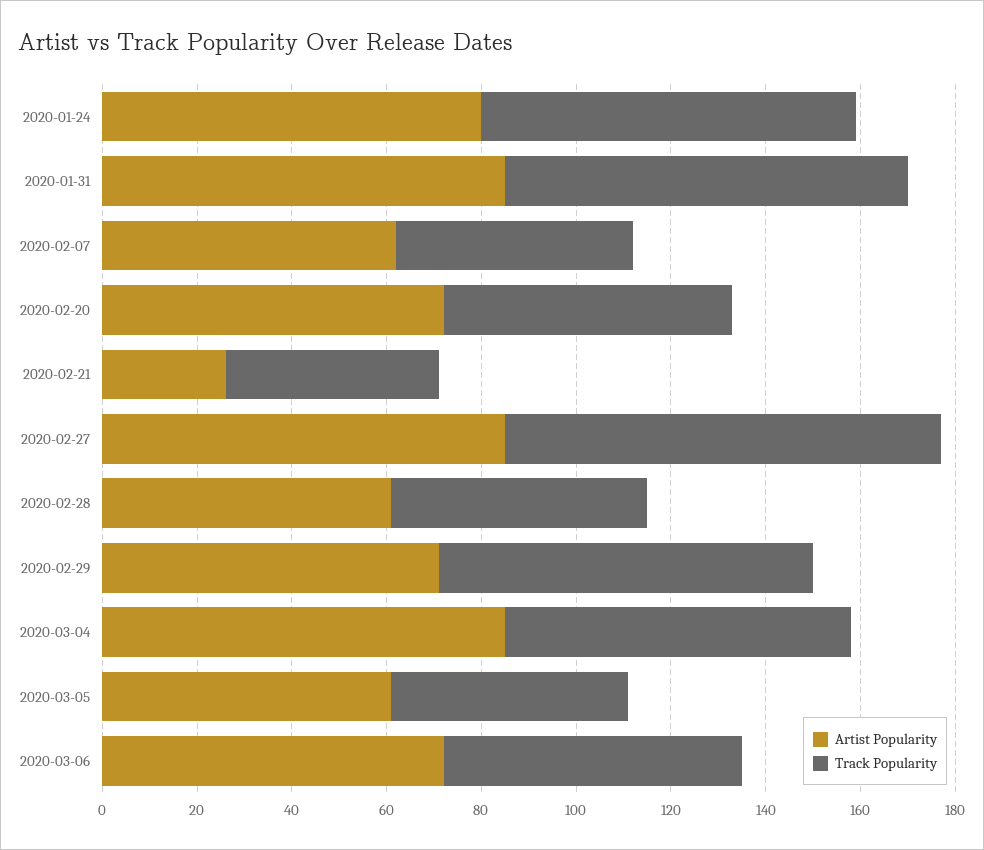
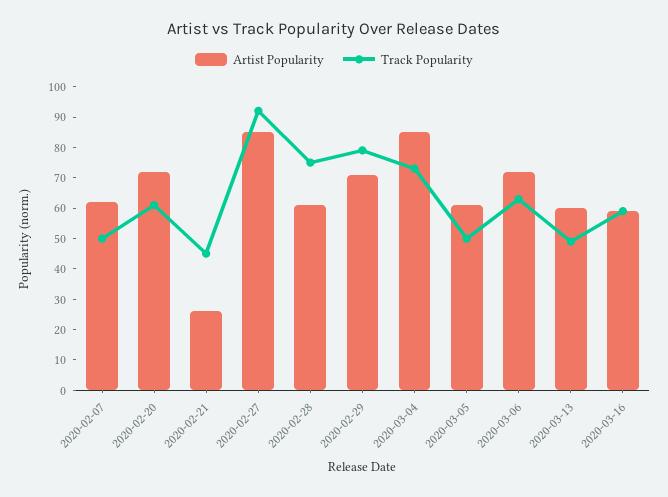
Artist Popularity, 2020-01-24: 80 -> none
Track Popularity, 2020-01-24: 80 -> none
Artist Popularity, 2020-01-31: 85 -> none
Track Popularity, 2020-01-31: 85 -> none
Track Popularity, 2020-02-28: 55 -> 75
Artist Popularity, 2020-03-13: none -> 60
Track Popularity, 2020-03-13: none -> 50
Artist Popularity, 2020-03-16: none -> 60
Track Popularity, 2020-03-16: none -> 60

